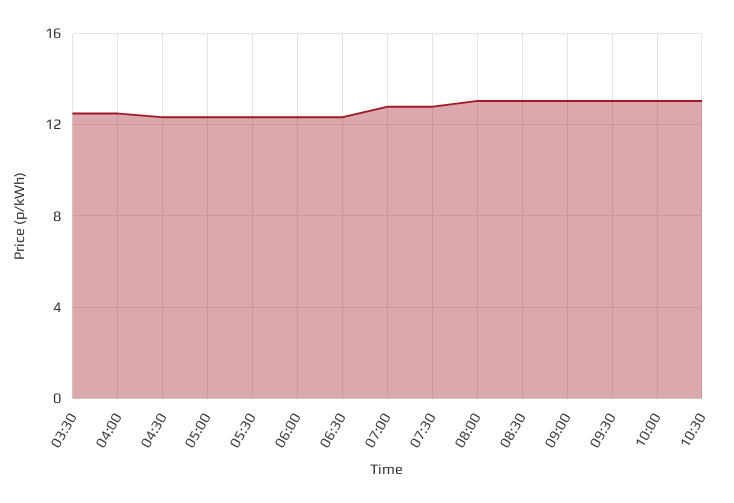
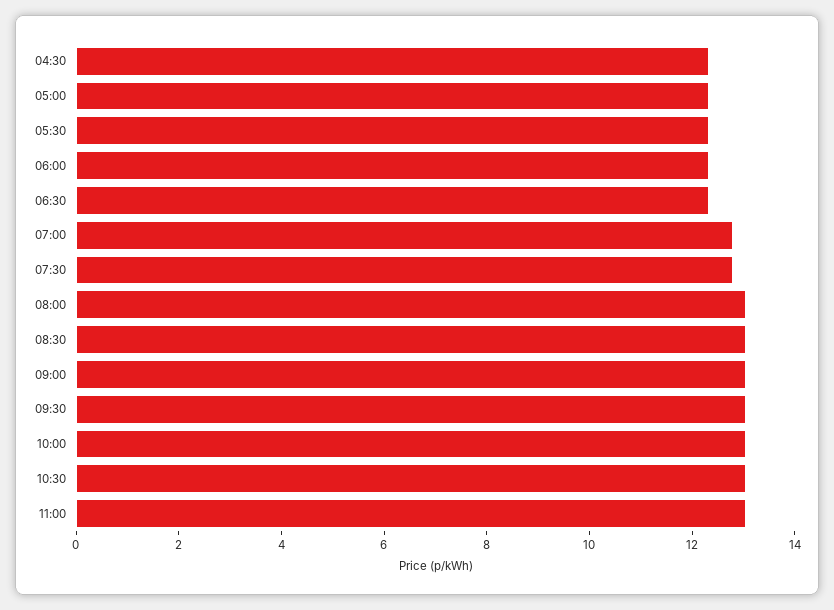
03:30: 12.5 -> none
04:00: 12.5 -> none
11:00: none -> 13

